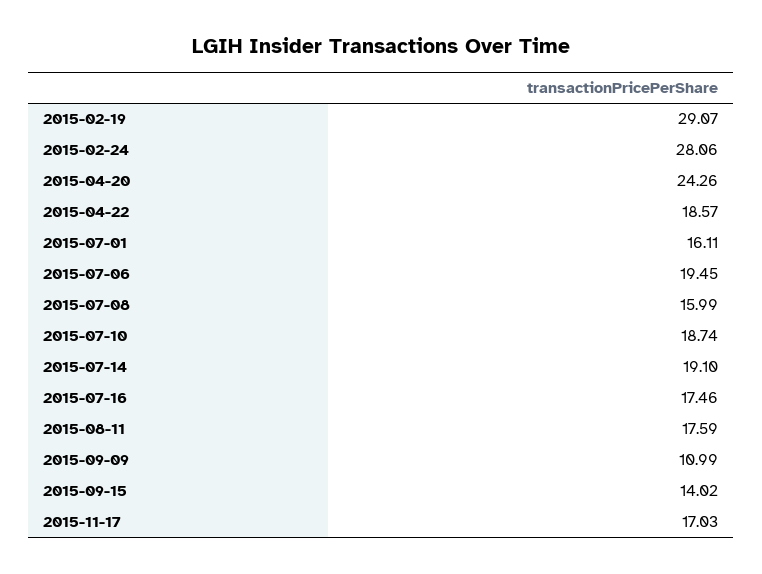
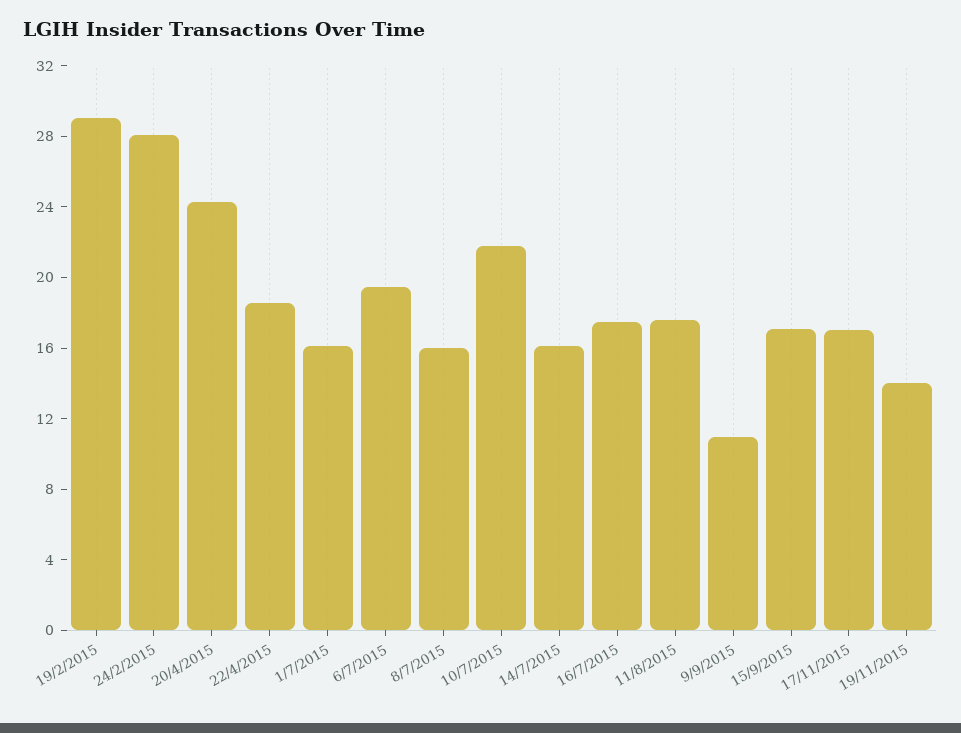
2015-07-10: 18.74 -> 22
2015-07-14: 19.1 -> 16
2015-09-15: 14.02 -> 17
19/11/2015: none -> 14

